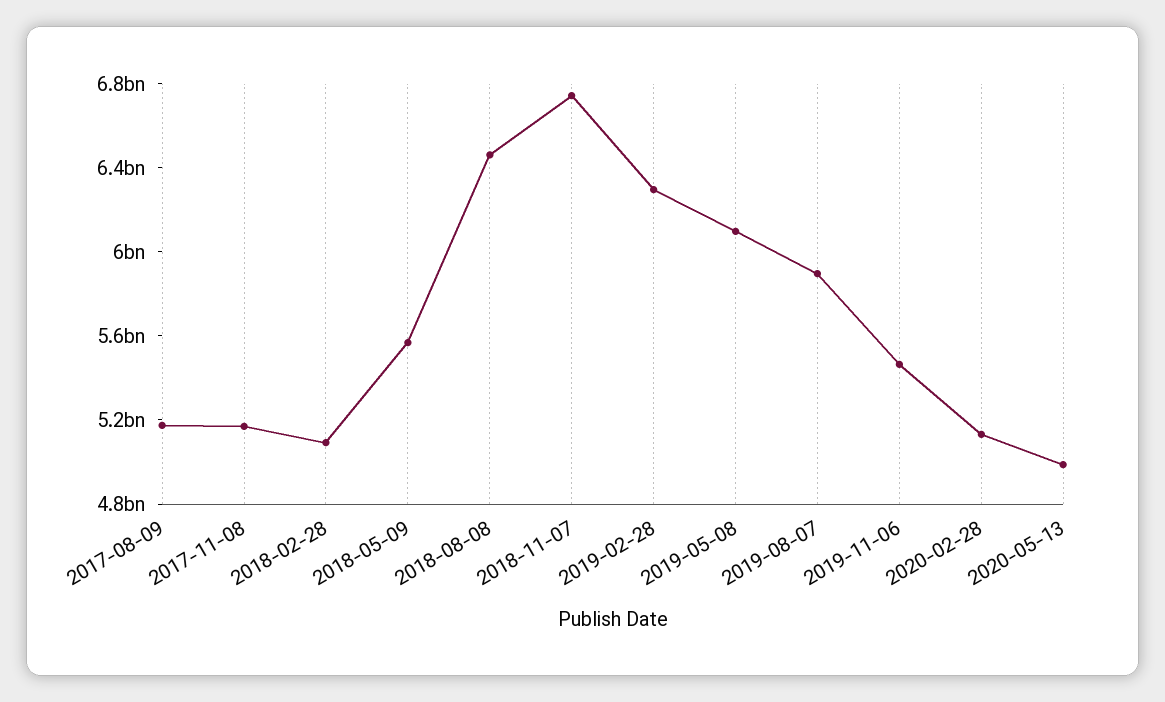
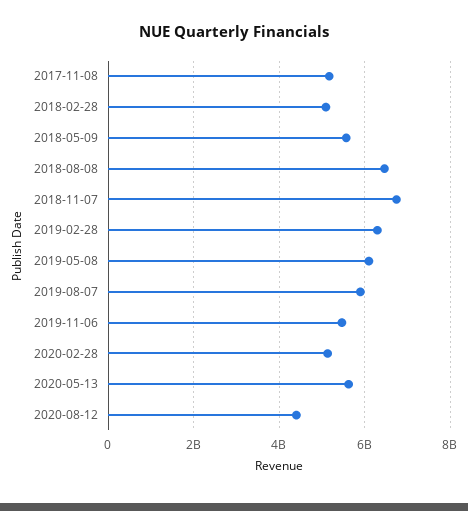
2017-08-09: 5200000000 -> none
2020-05-13: 5000000000 -> 5600000000
2020-08-12: none -> 4400000000

